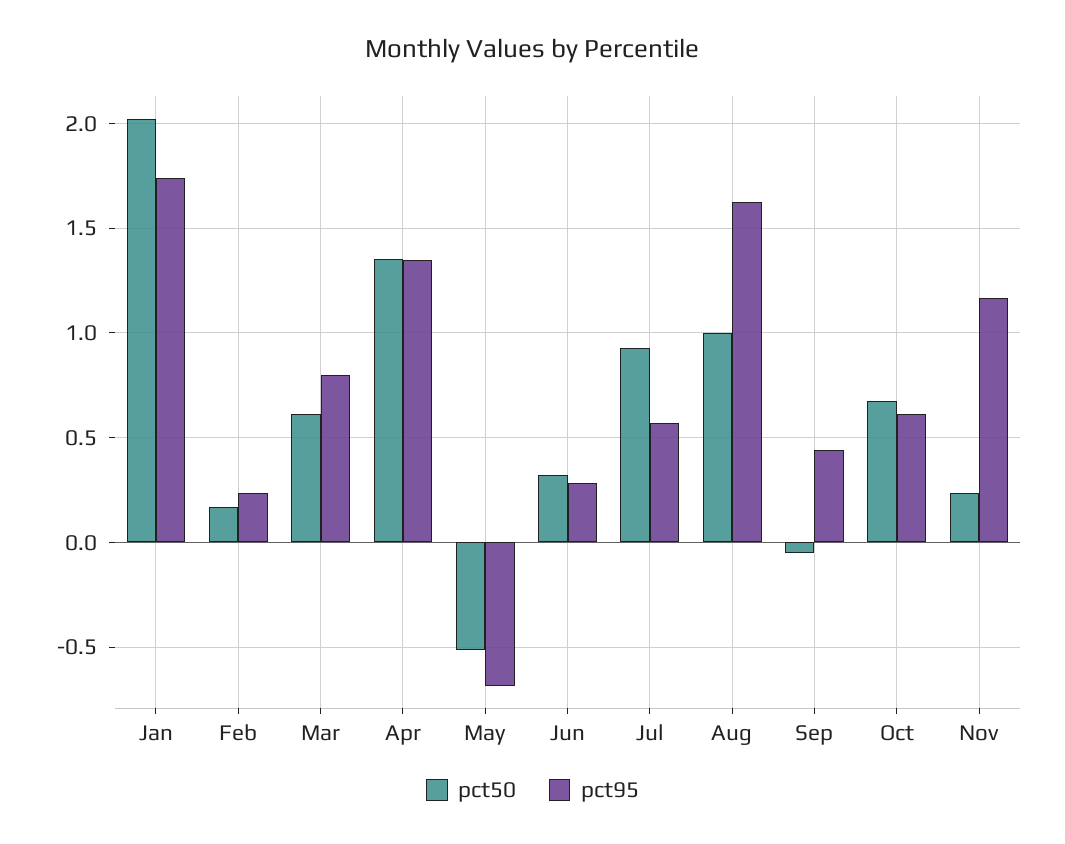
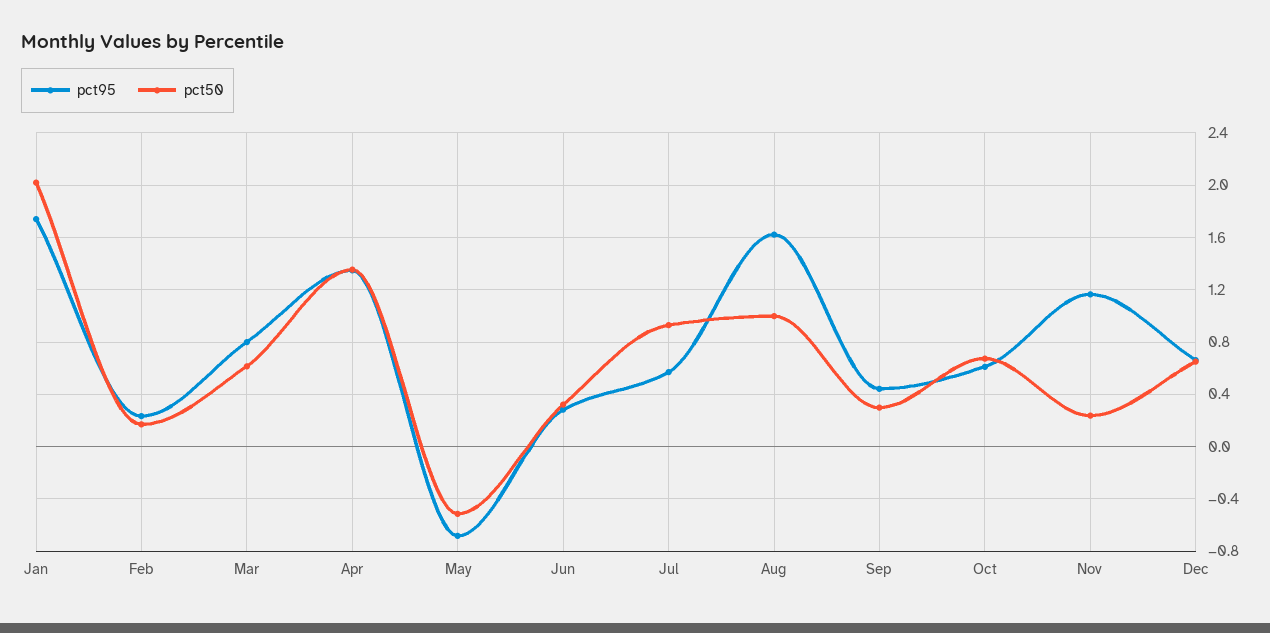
pct50, Sep: -0.05 -> 0.3
pct95, Dec: none -> 0.65
pct50, Dec: none -> 0.65

